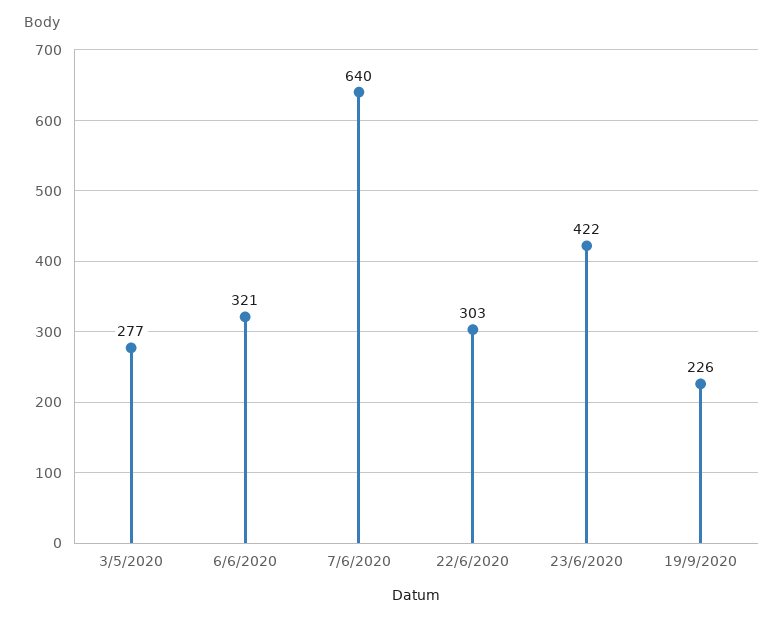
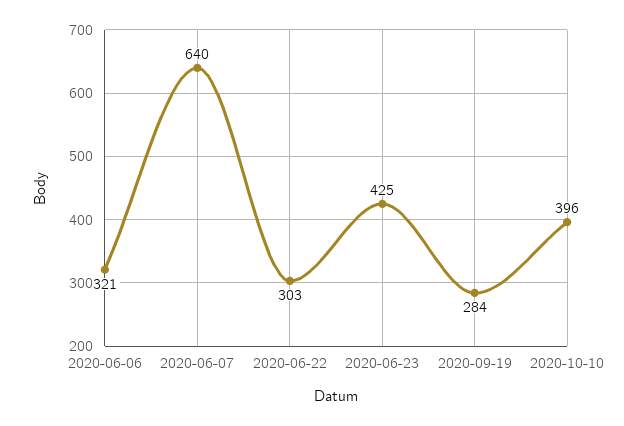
3/5/2020: 277 -> none
23/6/2020: 422 -> 425
19/9/2020: 226 -> 284
2020-10-10: none -> 396

